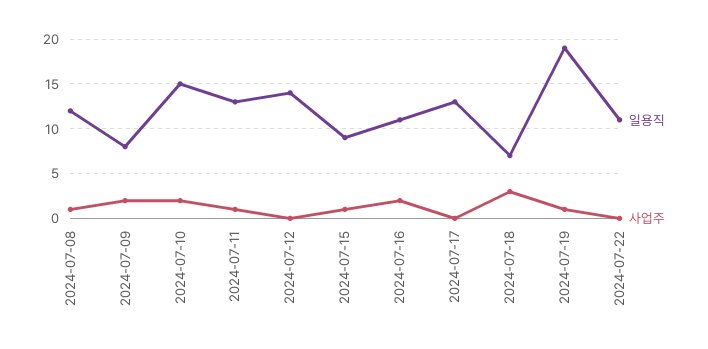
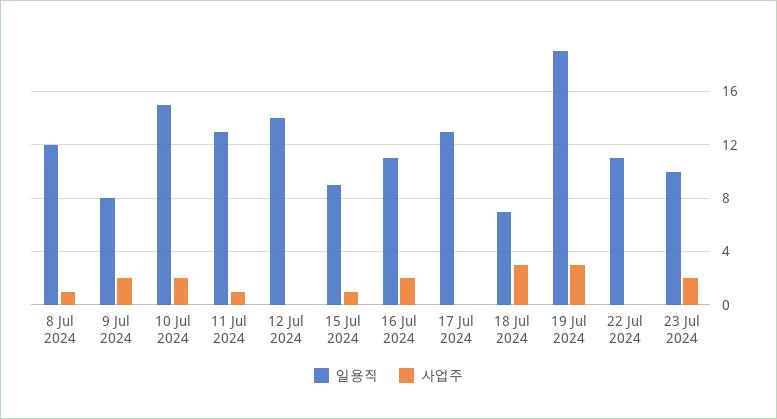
사업주, 2024-07-19: 1 -> 3
일용직, 23 Jul 2024: none -> 10
사업주, 23 Jul 2024: none -> 2

